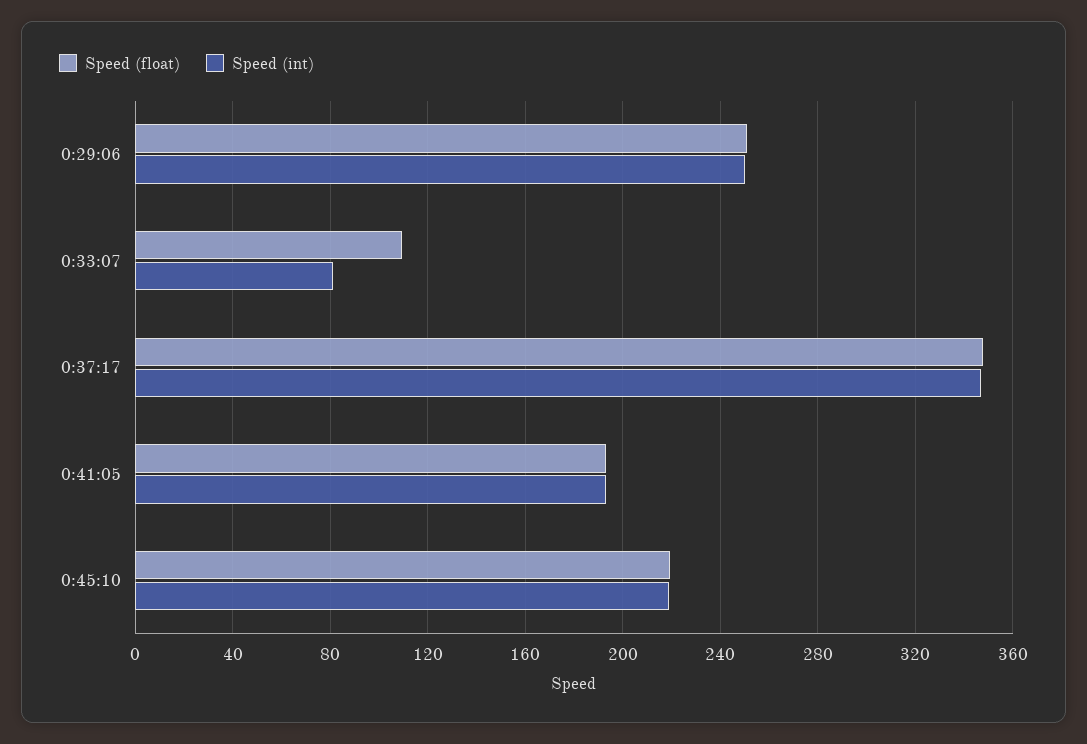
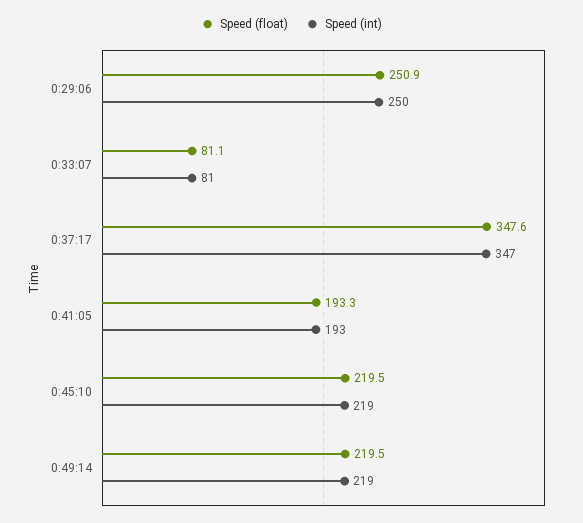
Speed (float), 0:33:07: 110 -> 81.1
Speed (float), 0:49:14: none -> 219.5
Speed (int), 0:49:14: none -> 219

